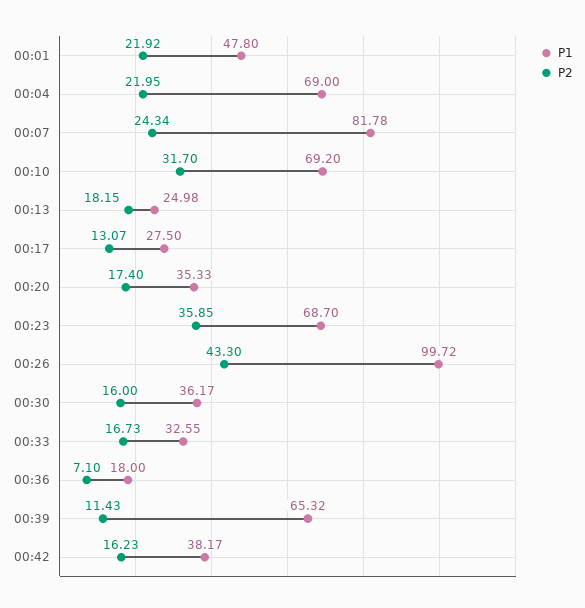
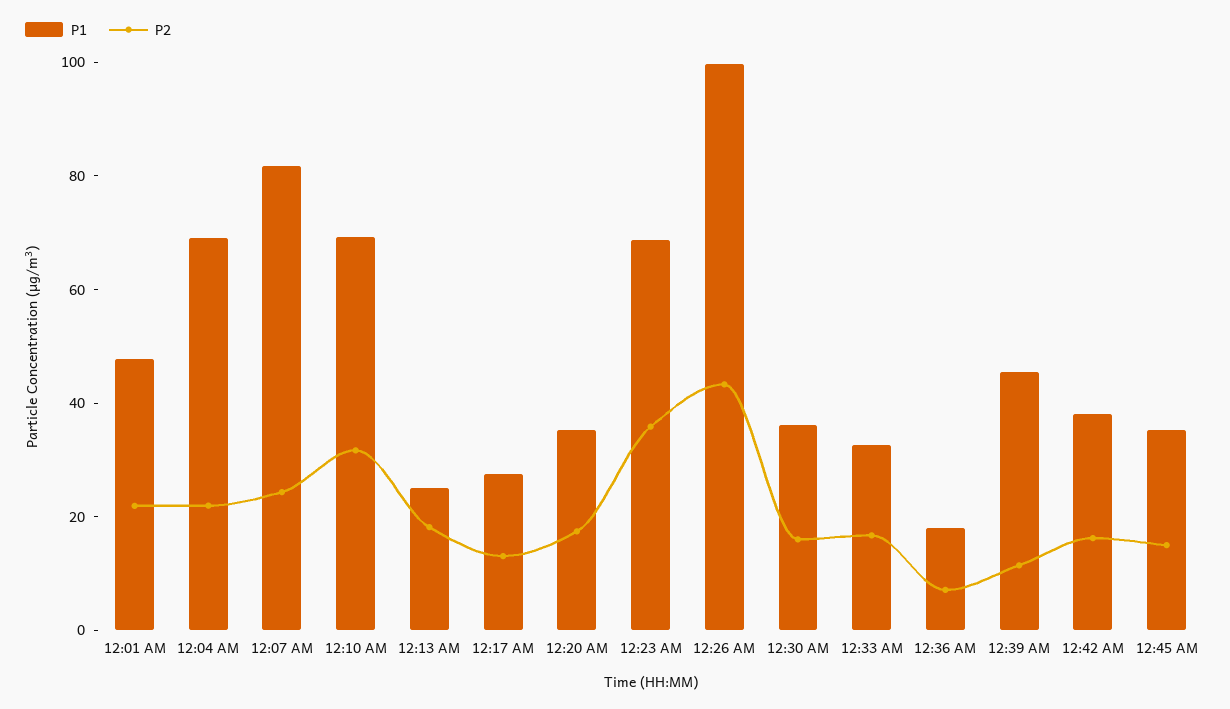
P1, 00:39: 65.32 -> 45
P1, 12:45 AM: none -> 35
P2, 12:45 AM: none -> 15

